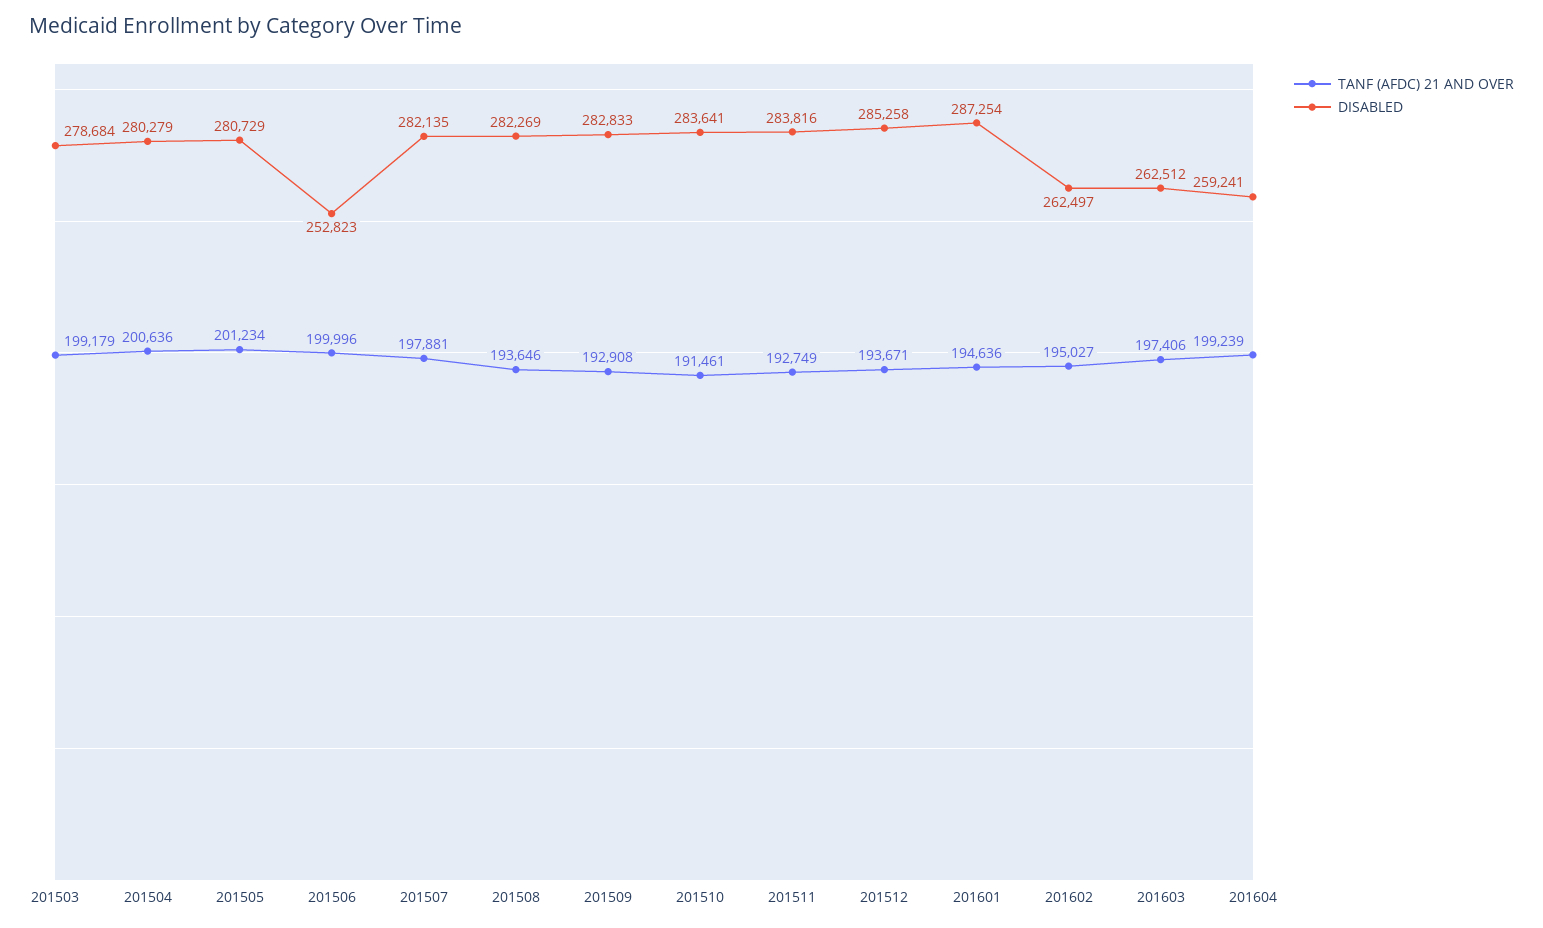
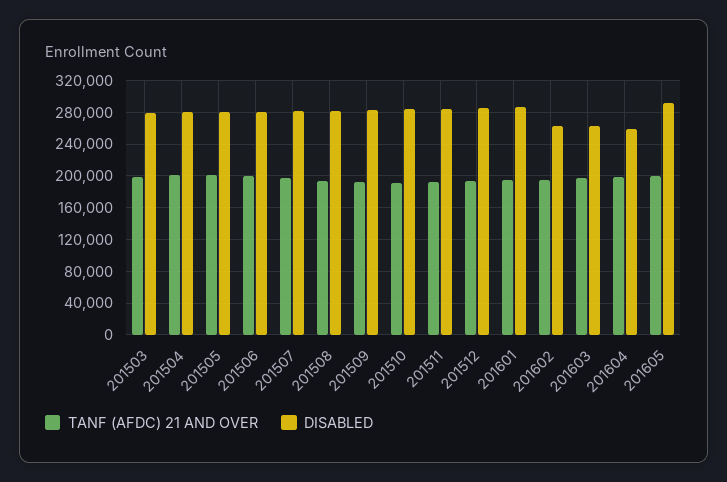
DISABLED, 201506: 252823 -> 280000
TANF (AFDC) 21 AND OVER, 201605: none -> 200000
DISABLED, 201605: none -> 290000

